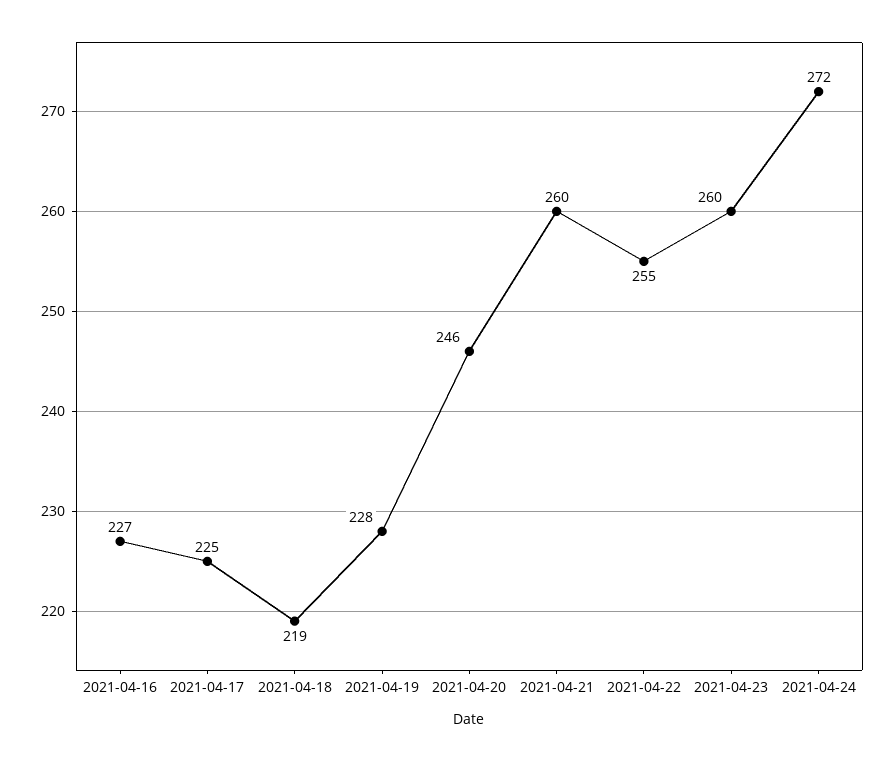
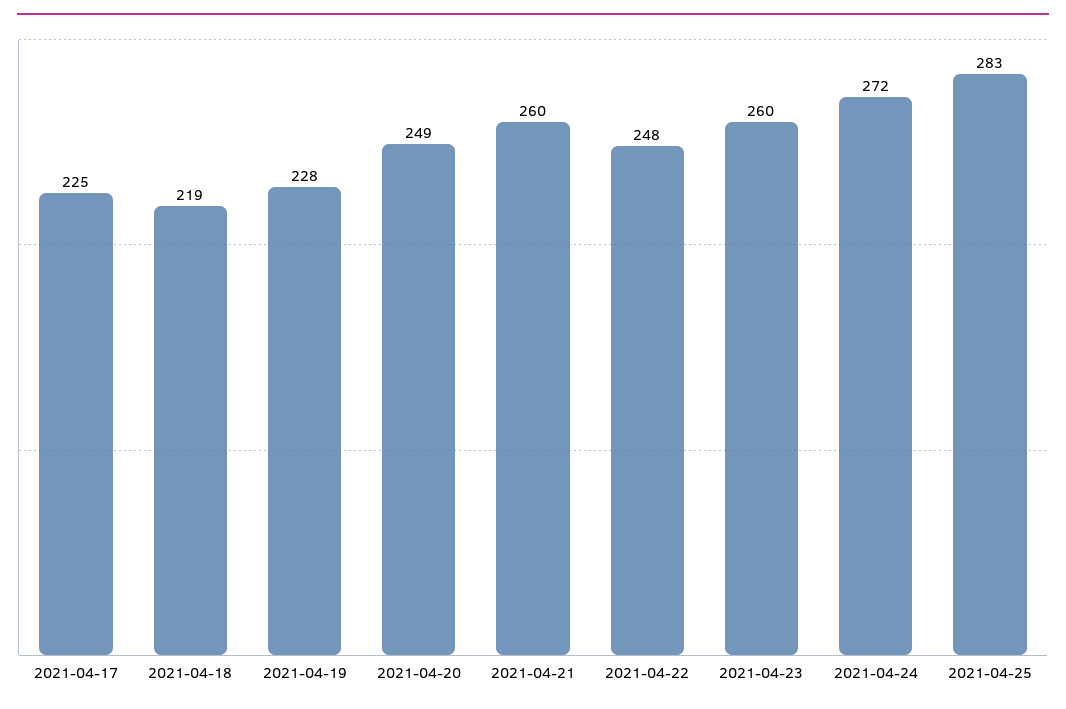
2021-04-16: 227 -> none
2021-04-20: 246 -> 249
2021-04-22: 255 -> 248
2021-04-25: none -> 283

